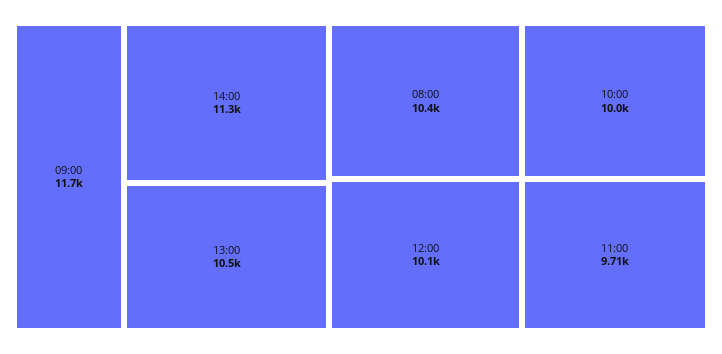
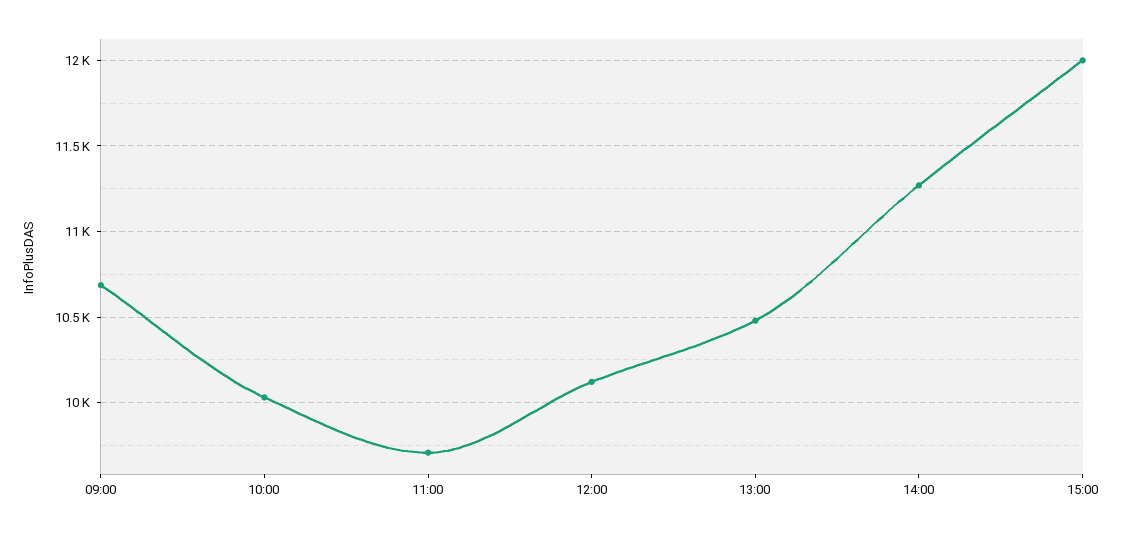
09:00: 11700 -> 10700
08:00: 10400 -> none
15:00: none -> 12000

